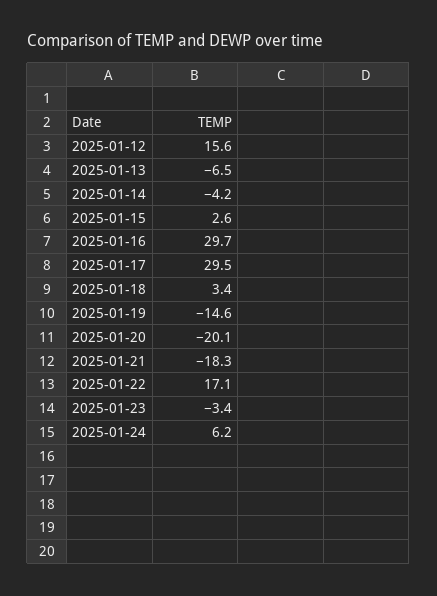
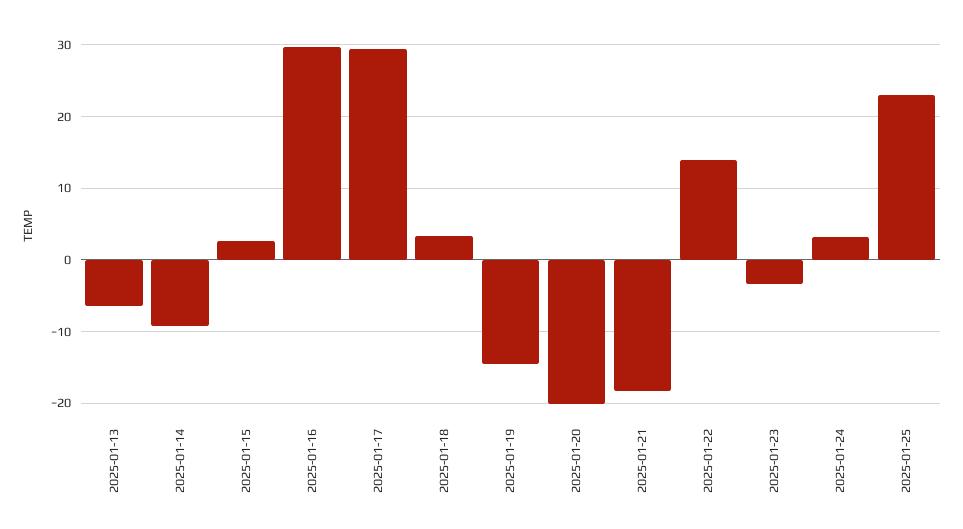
2025-01-12: 15.6 -> none
2025-01-14: -4.2 -> -9
2025-01-22: 17.1 -> 14
2025-01-24: 6.2 -> 3
2025-01-25: none -> 23

